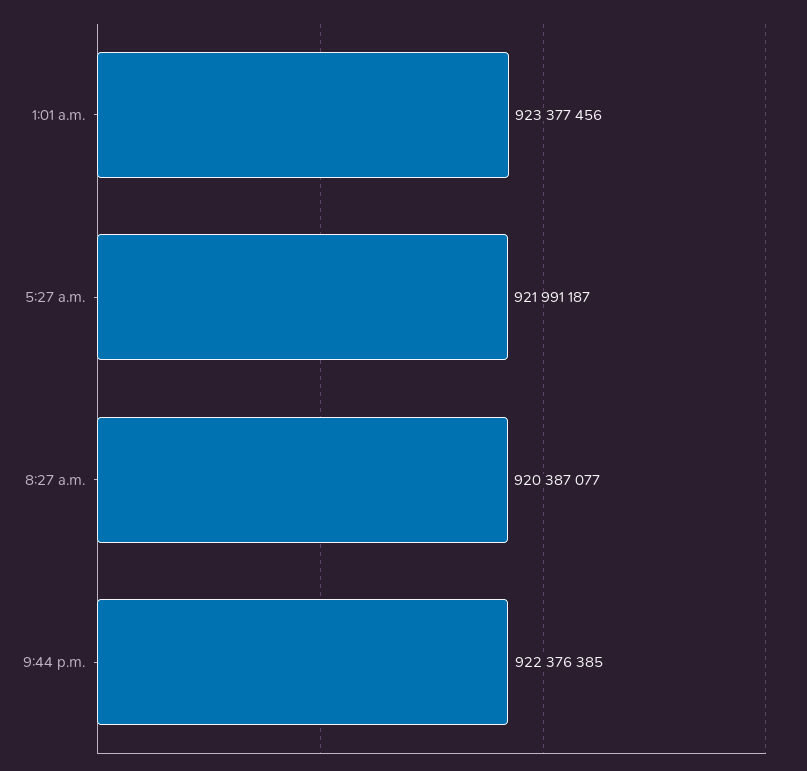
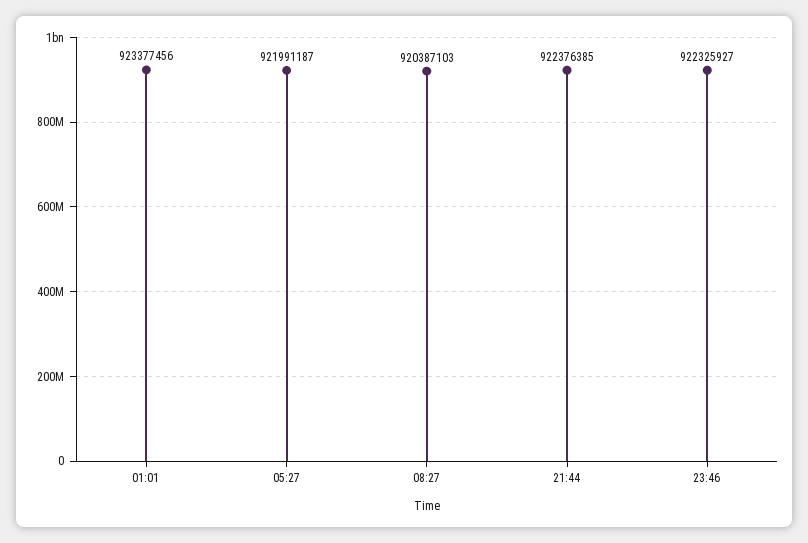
8:27 a.m.: 920387077 -> 920387103
23:46: none -> 922325927

